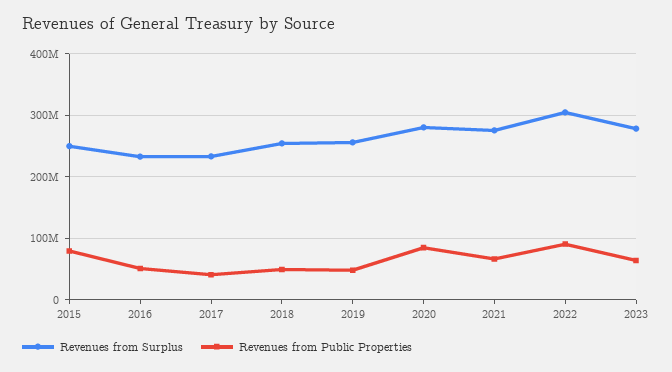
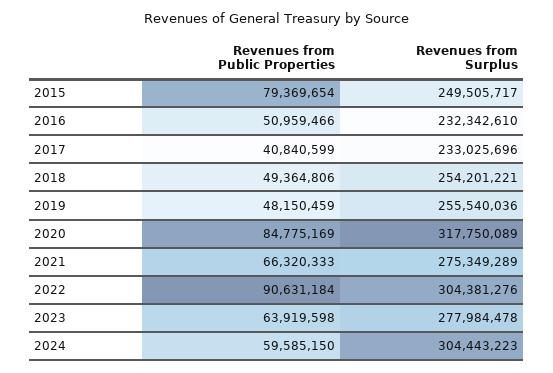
Revenues from Surplus, 2020: 280000000 -> 317750089
Revenues from Public Properties, 2024: none -> 59585150
Revenues from Surplus, 2024: none -> 304443223

